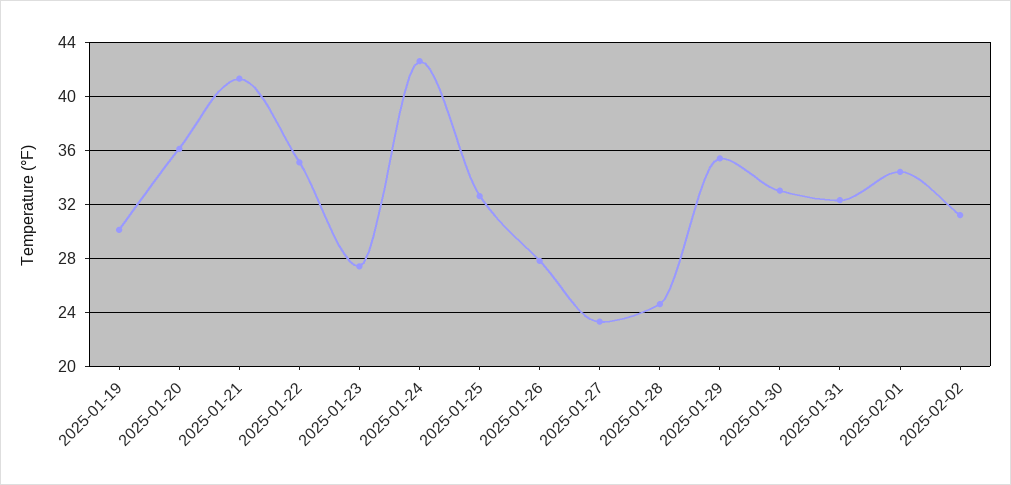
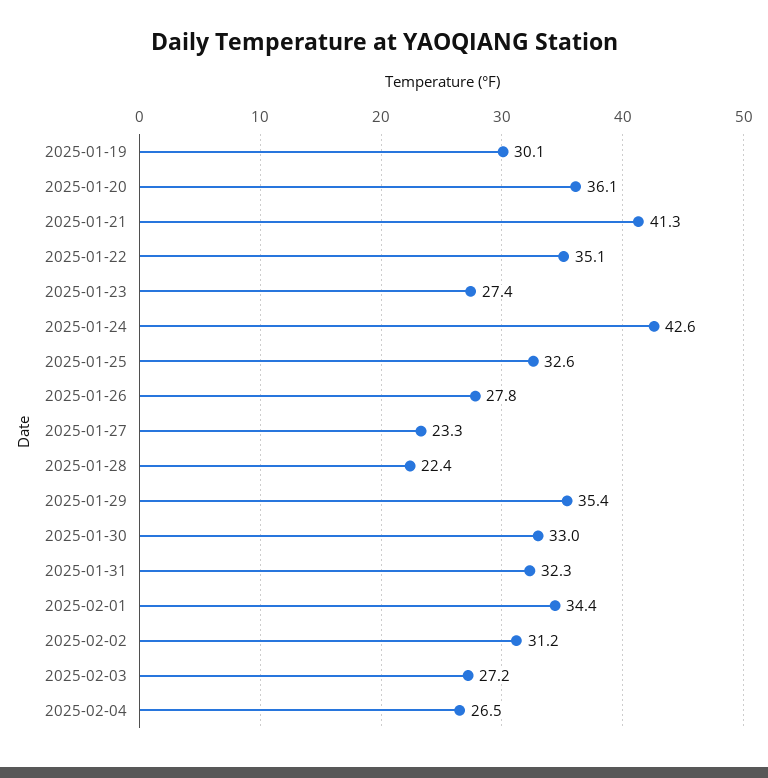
2025-01-28: 24.5 -> 22.4
2025-02-03: none -> 27.2
2025-02-04: none -> 26.5

